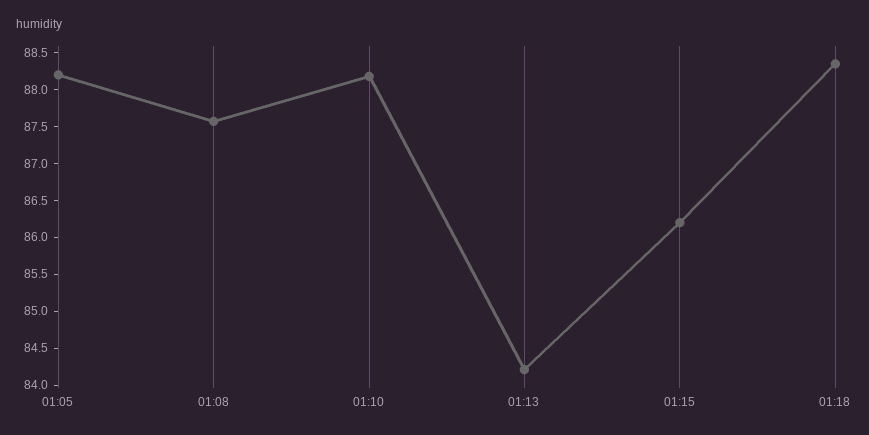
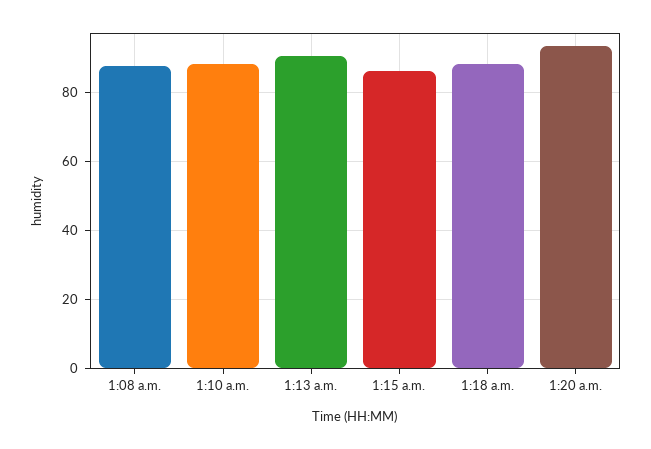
01:05: 88.25 -> none
01:13: 84.25 -> 90
1:20 a.m.: none -> 94

